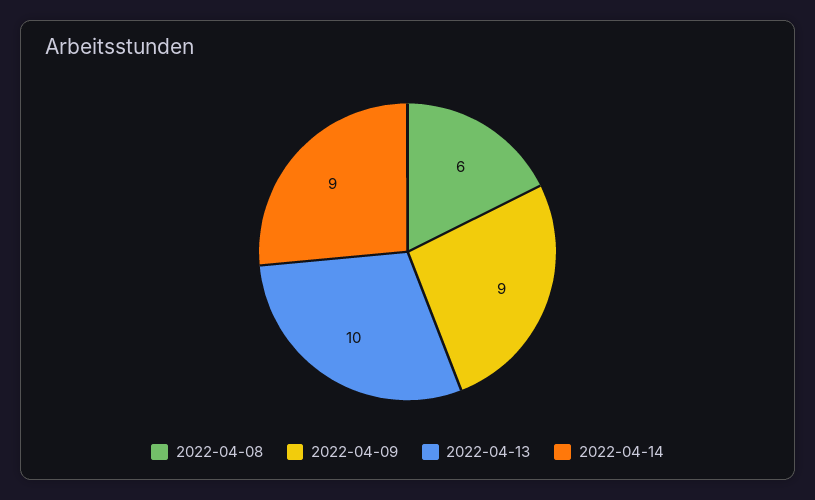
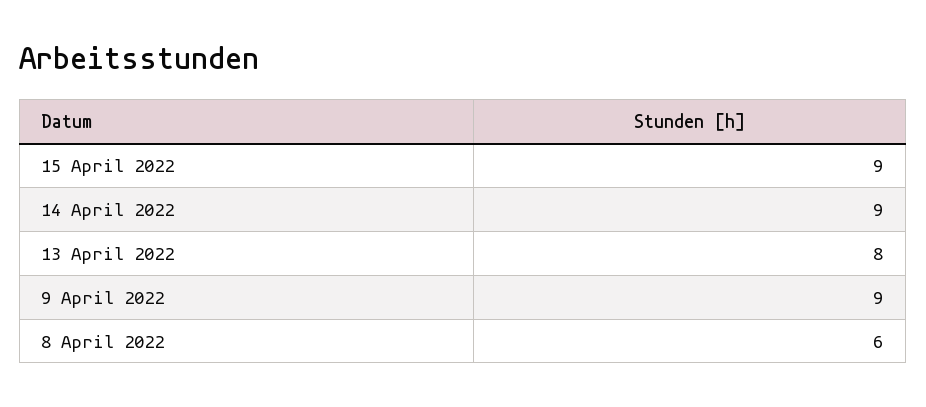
2022-04-13: 10 -> 8
15 April 2022: none -> 9

